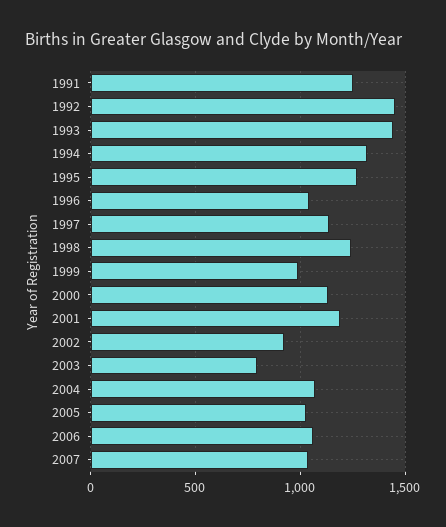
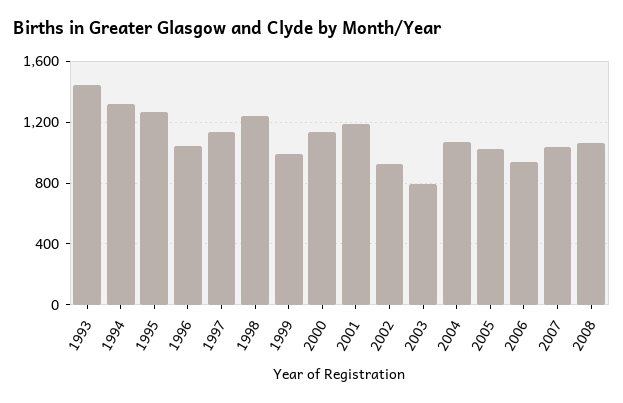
1991: 1250 -> none
1992: 1450 -> none
2006: 1050 -> 950
2008: none -> 1050

